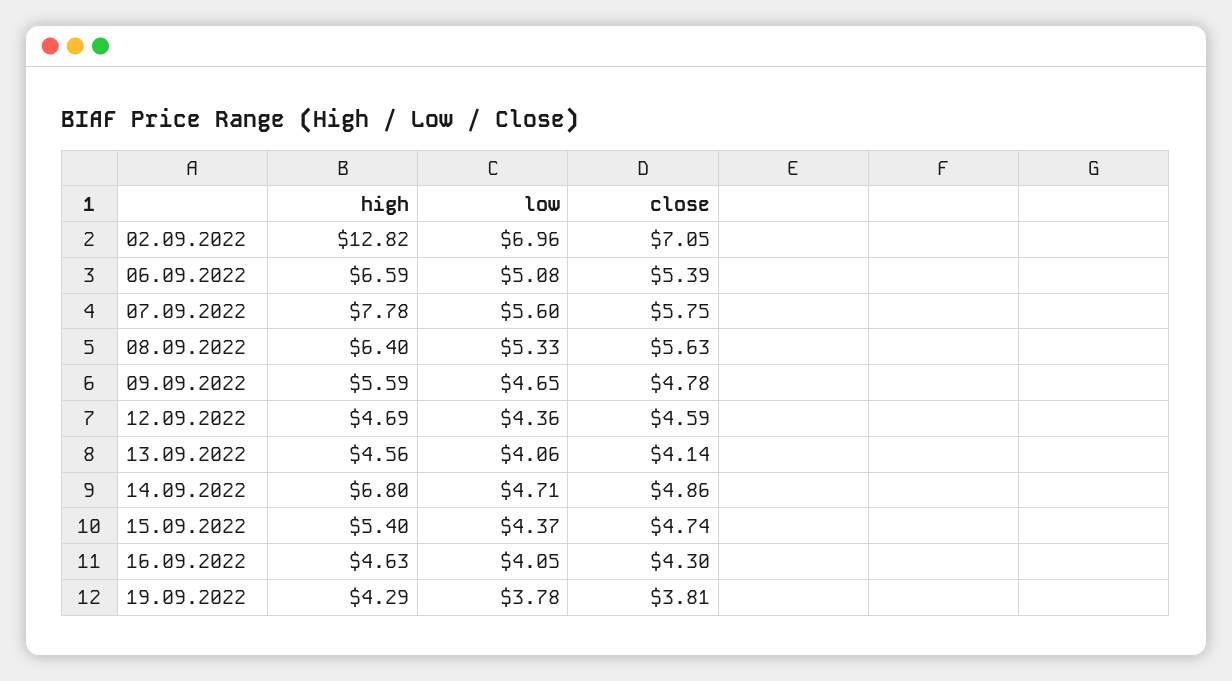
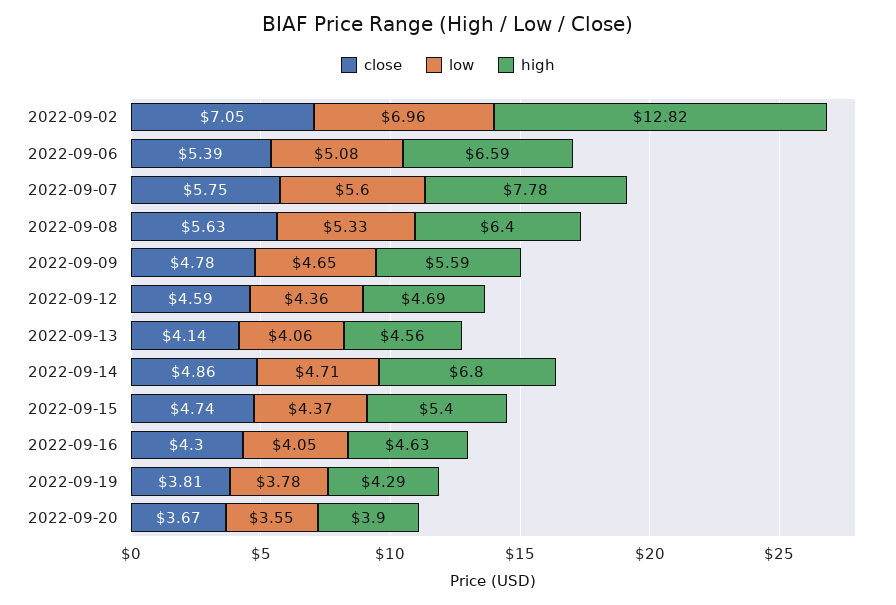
close, 2022-09-20: none -> 3.67
low, 2022-09-20: none -> 3.55
high, 2022-09-20: none -> 3.9

